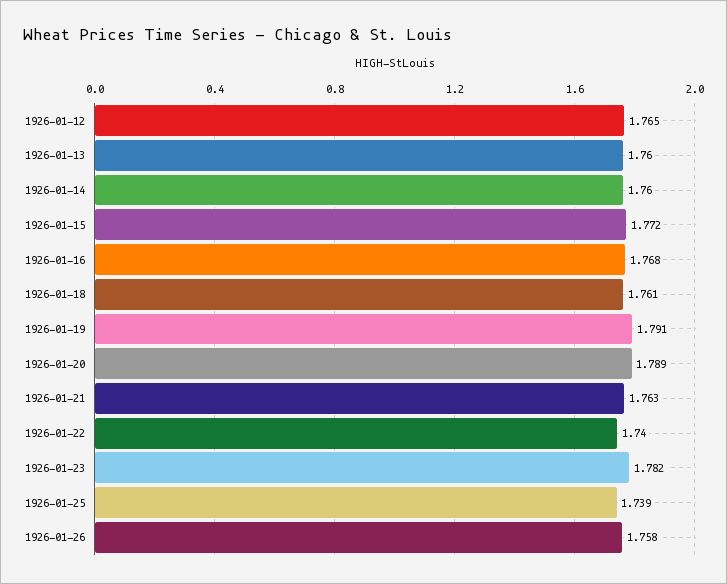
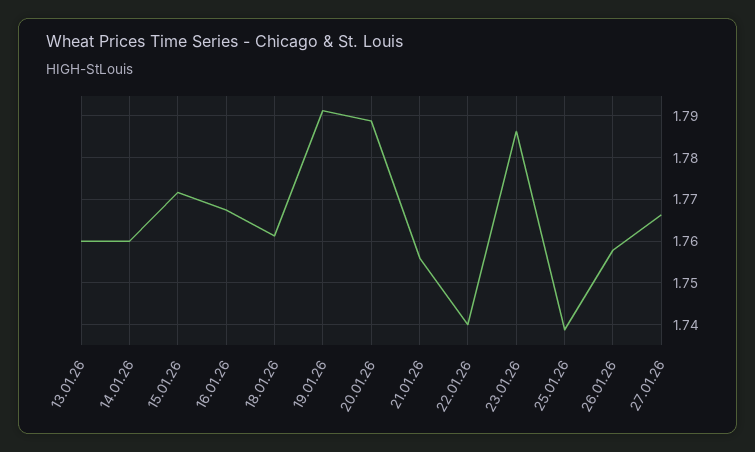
1926-01-12: 1.765 -> none
1926-01-21: 1.763 -> 1.756
1926-01-23: 1.782 -> 1.786
27.01.26: none -> 1.766

